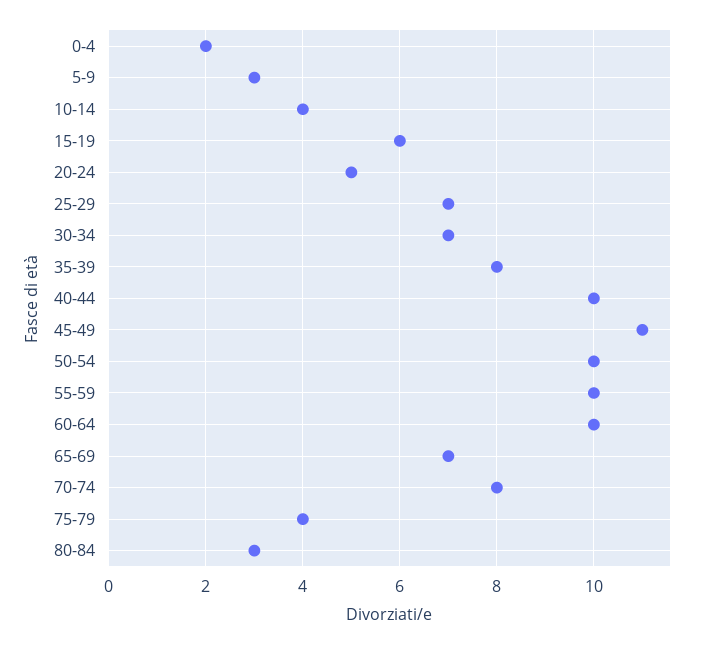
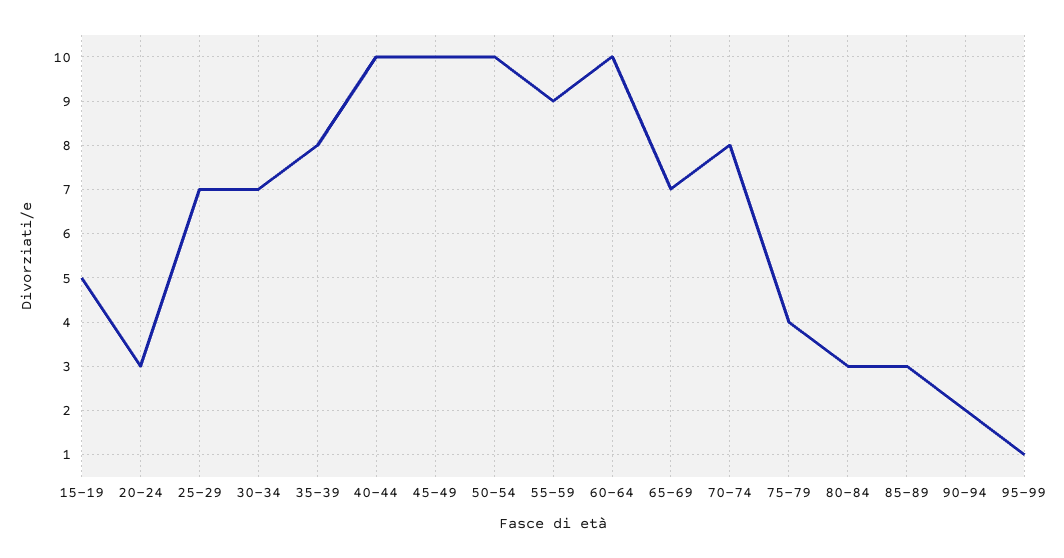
0-4: 2 -> none
5-9: 3 -> none
10-14: 4 -> none
15-19: 6 -> 5
20-24: 5 -> 3
45-49: 11 -> 10
55-59: 10 -> 9
85-89: none -> 3
90-94: none -> 2
95-99: none -> 1

